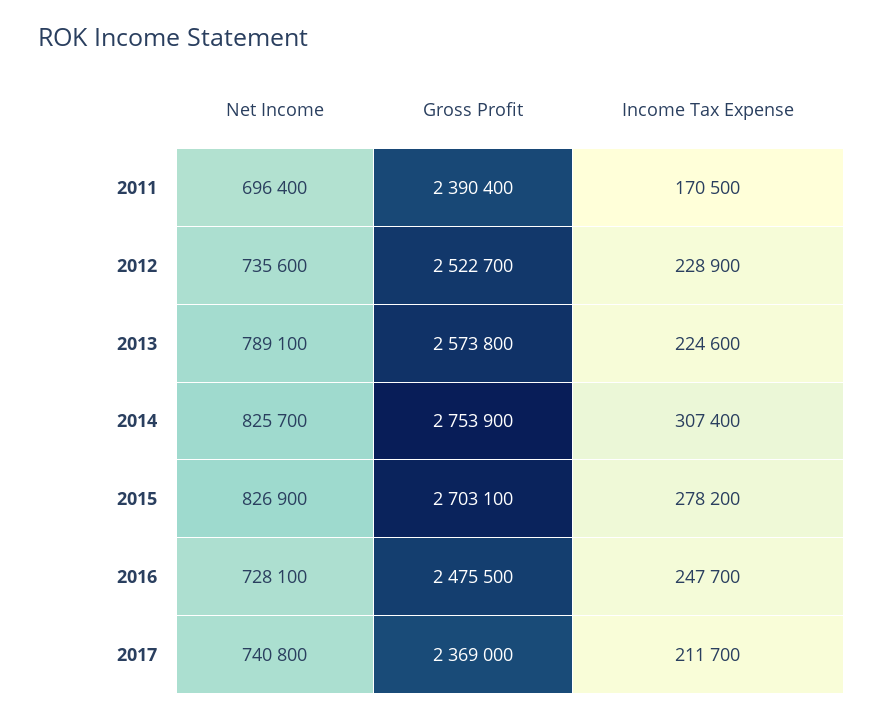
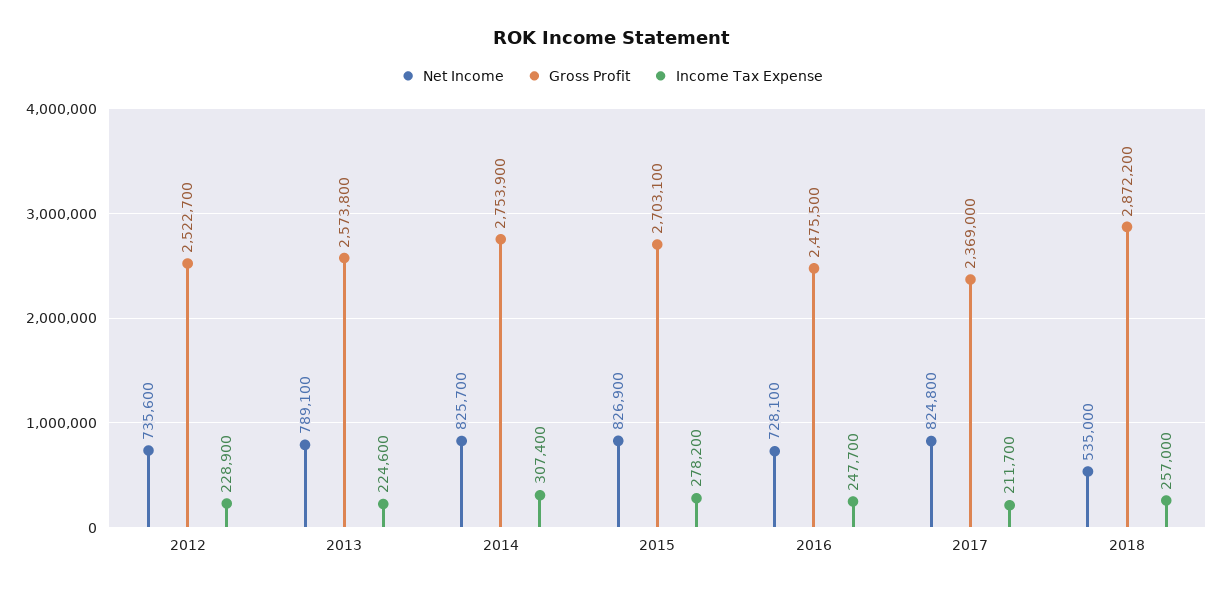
Net Income, 2011: 696400 -> none
Gross Profit, 2011: 2390400 -> none
Income Tax Expense, 2011: 170500 -> none
Net Income, 2017: 740800 -> 824800
Net Income, 2018: none -> 535000
Gross Profit, 2018: none -> 2872200
Income Tax Expense, 2018: none -> 257000

